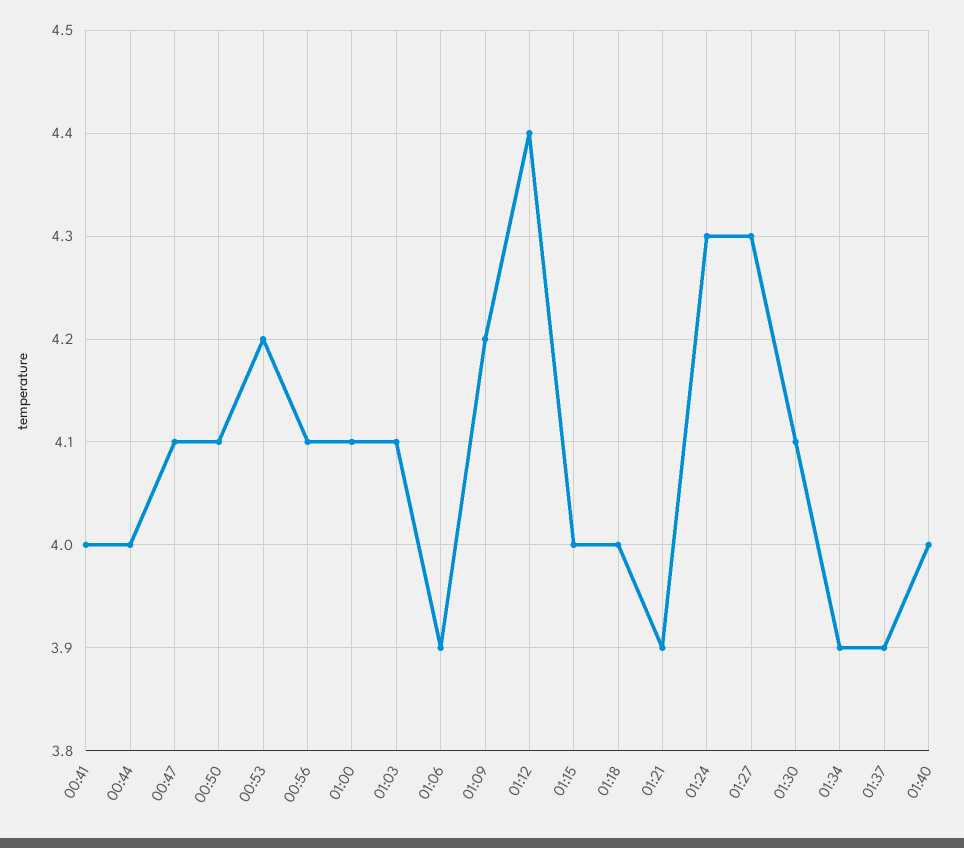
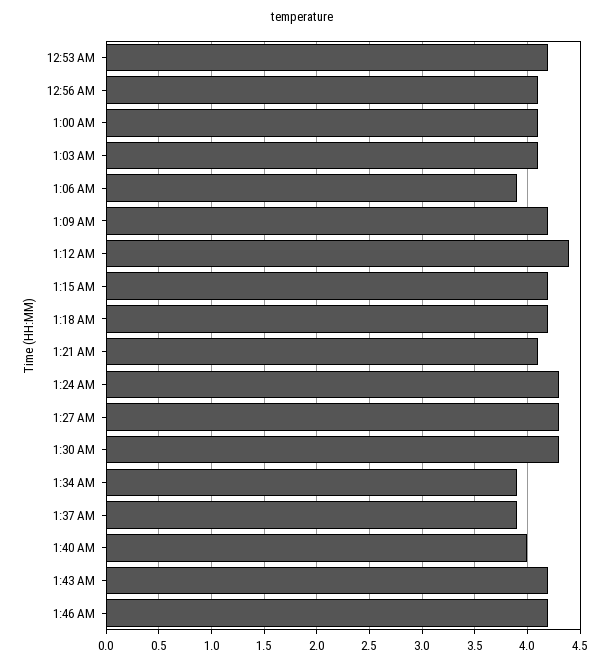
00:41: 4 -> none
00:44: 4 -> none
00:47: 4.1 -> none
00:50: 4.1 -> none
01:15: 4 -> 4.2
01:18: 4 -> 4.2
01:21: 3.9 -> 4.1
01:30: 4.1 -> 4.3
1:43 AM: none -> 4.2
1:46 AM: none -> 4.2

